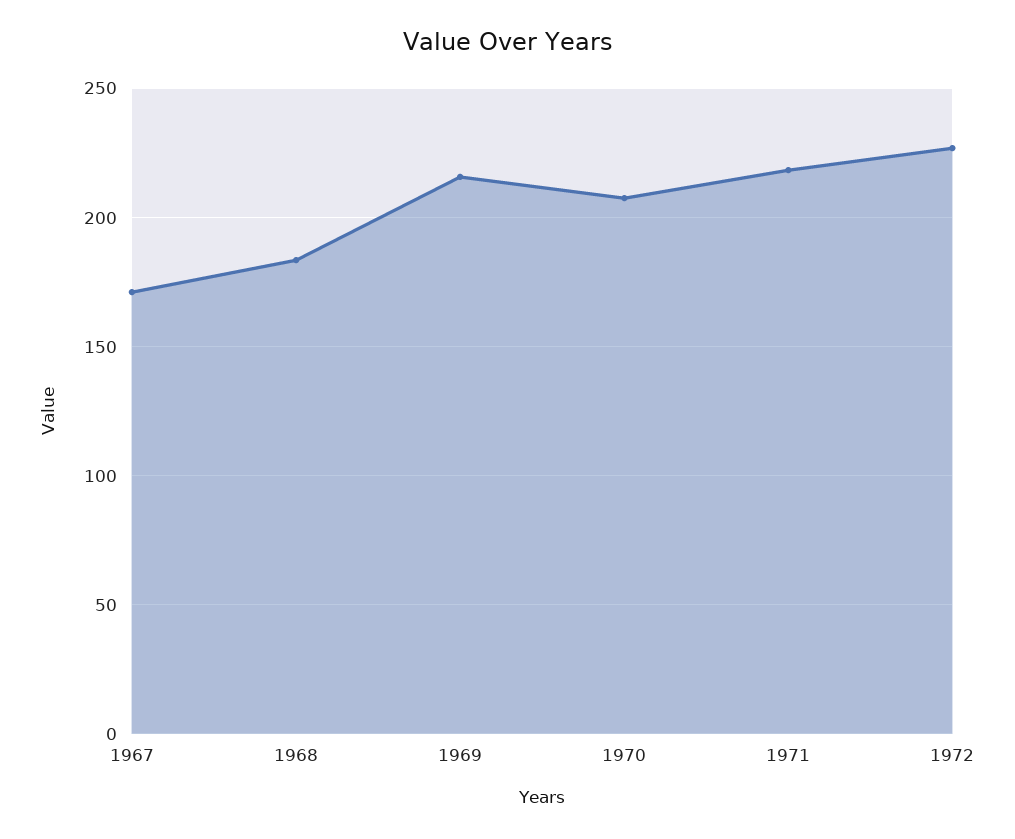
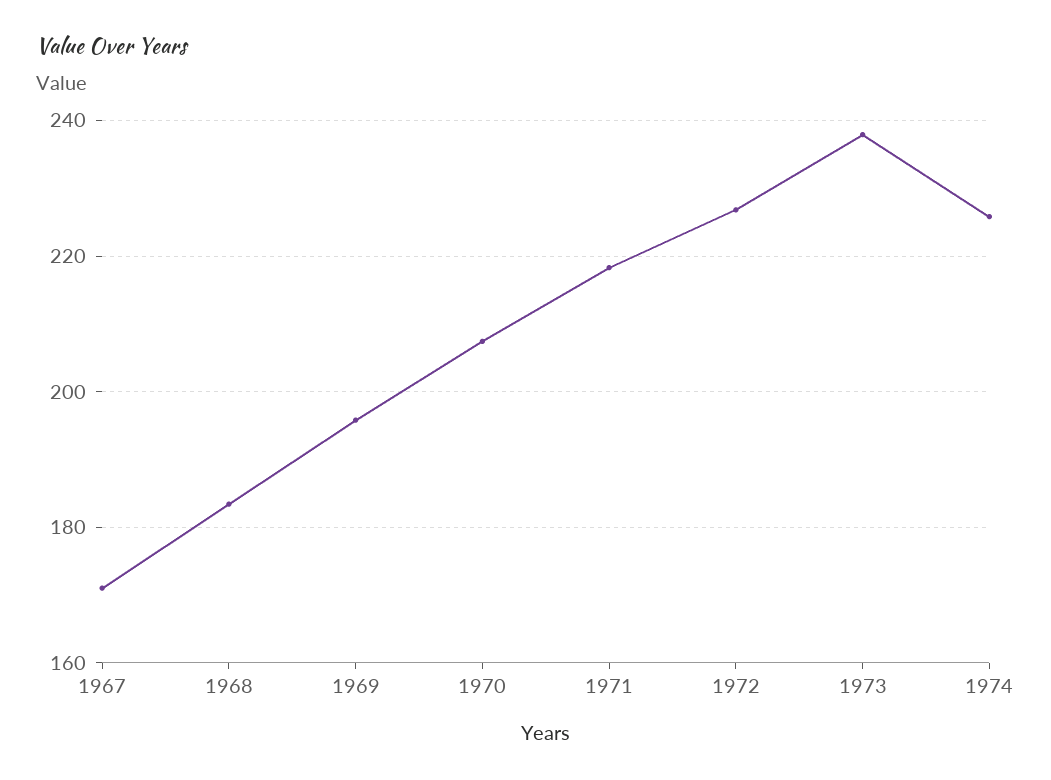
1969: 215 -> 196
1973: none -> 238
1974: none -> 226

